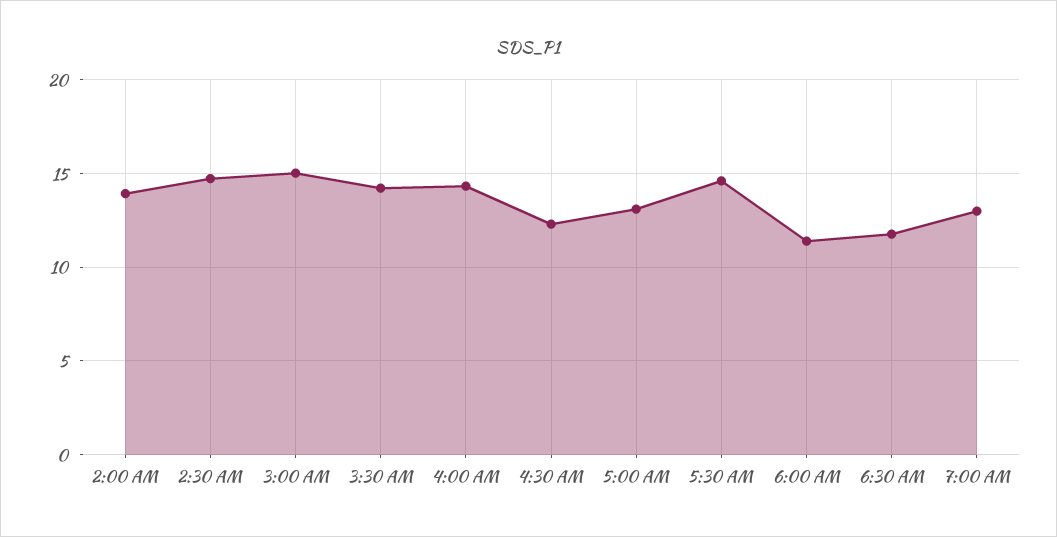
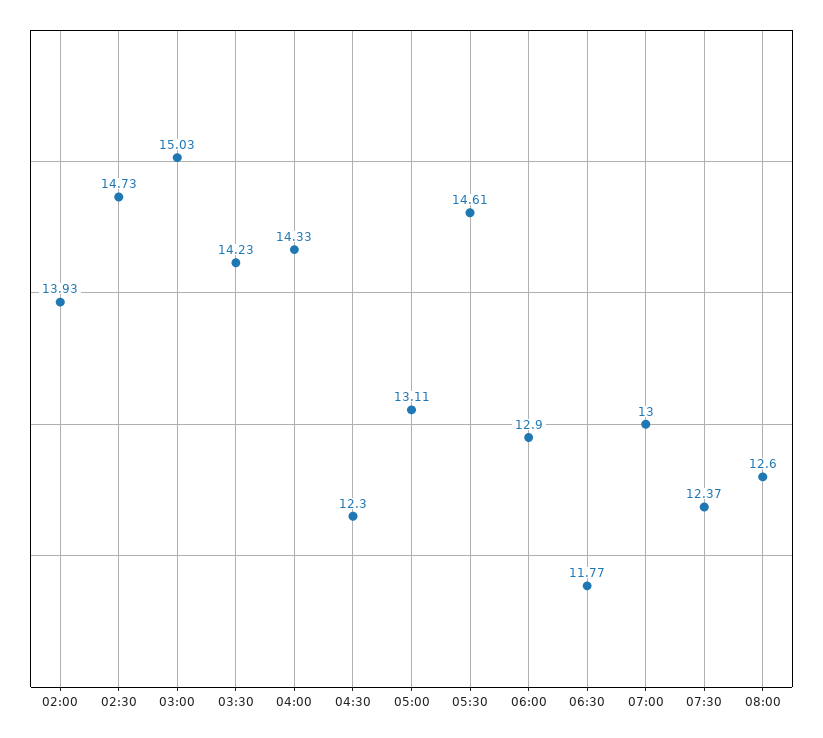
6:00 AM: 11.5 -> 12.9
07:30: none -> 12.37
08:00: none -> 12.6

